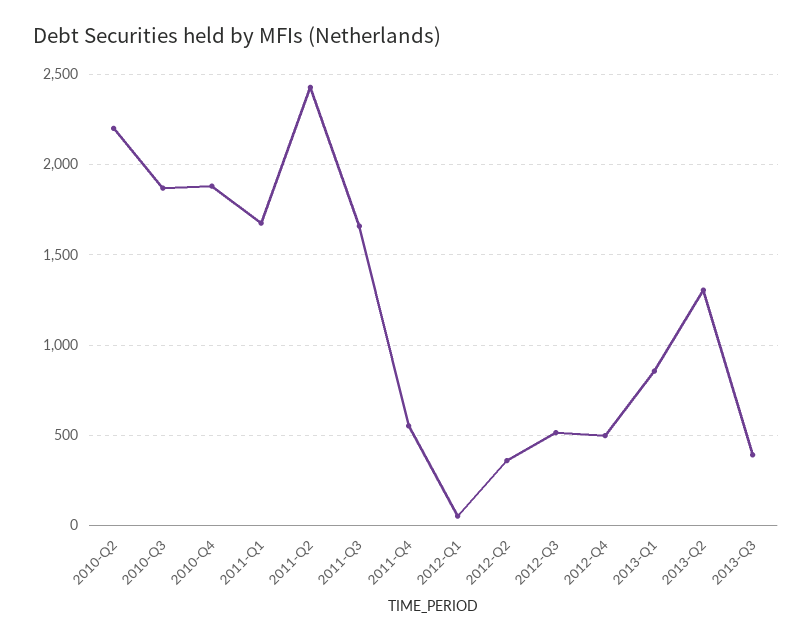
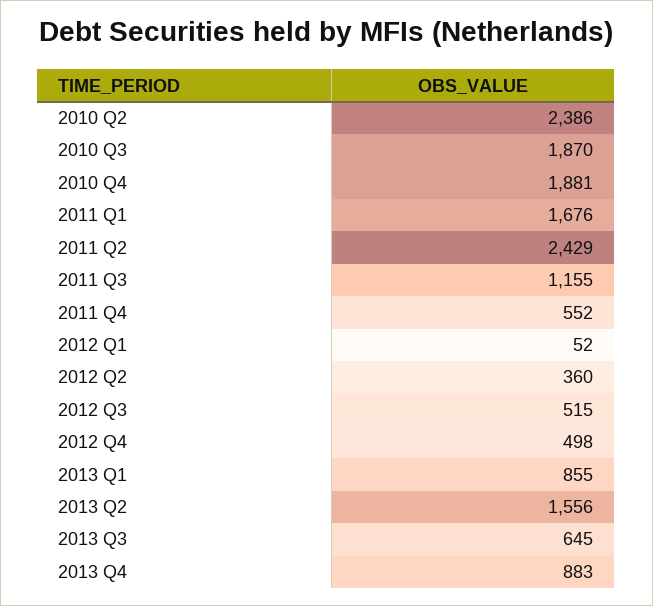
2010-Q2: 2200 -> 2386
2011-Q3: 1650 -> 1155
2013-Q2: 1300 -> 1556
2013-Q3: 400 -> 645
2013 Q4: none -> 883

